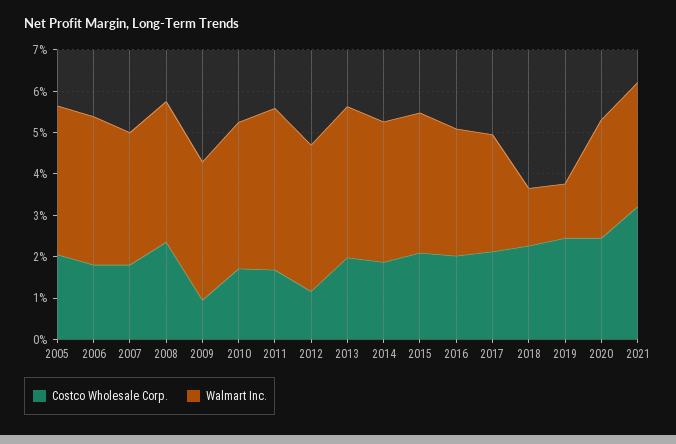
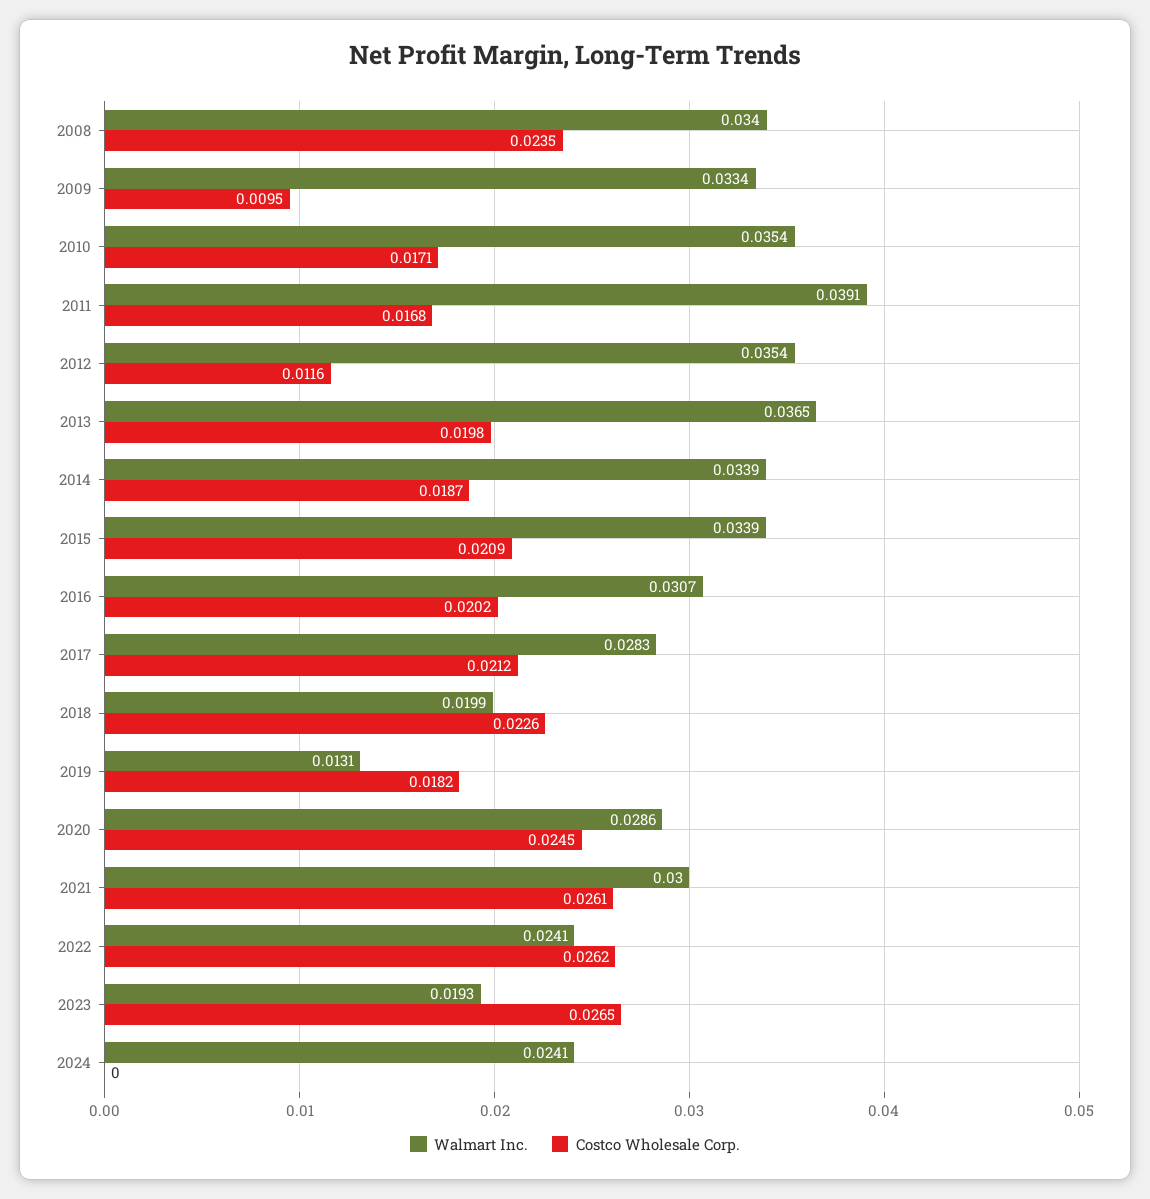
Costco Wholesale Corp., 2005: 0.02 -> none
Walmart Inc., 2005: 0.036 -> none
Costco Wholesale Corp., 2006: 0.018 -> none
Walmart Inc., 2006: 0.036 -> none
Costco Wholesale Corp., 2007: 0.018 -> none
Walmart Inc., 2007: 0.032 -> none
Walmart Inc., 2018: 0.014 -> 0.0199
Costco Wholesale Corp., 2019: 0.024 -> 0.0182
Costco Wholesale Corp., 2021: 0.032 -> 0.0261
Walmart Inc., 2022: none -> 0.0241
Costco Wholesale Corp., 2022: none -> 0.0262
Walmart Inc., 2023: none -> 0.0193
Costco Wholesale Corp., 2023: none -> 0.0265
Walmart Inc., 2024: none -> 0.0241
Costco Wholesale Corp., 2024: none -> 0

